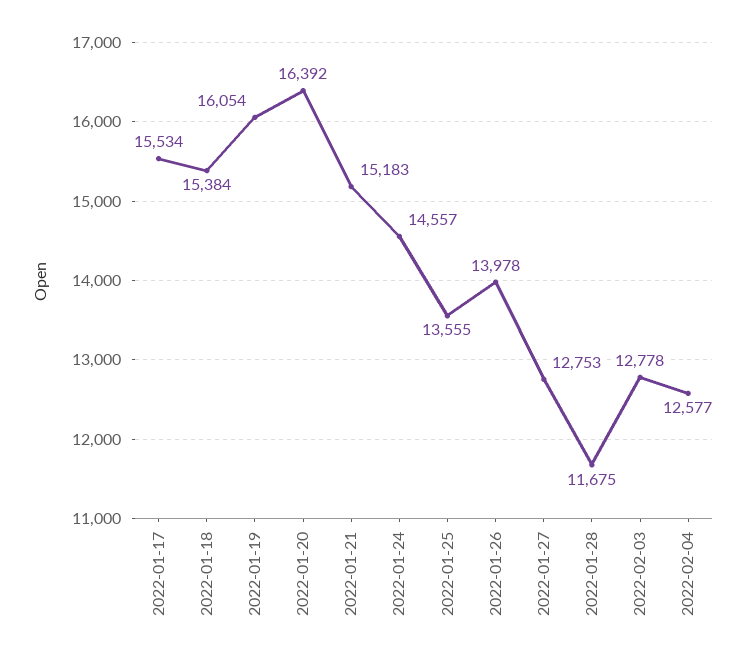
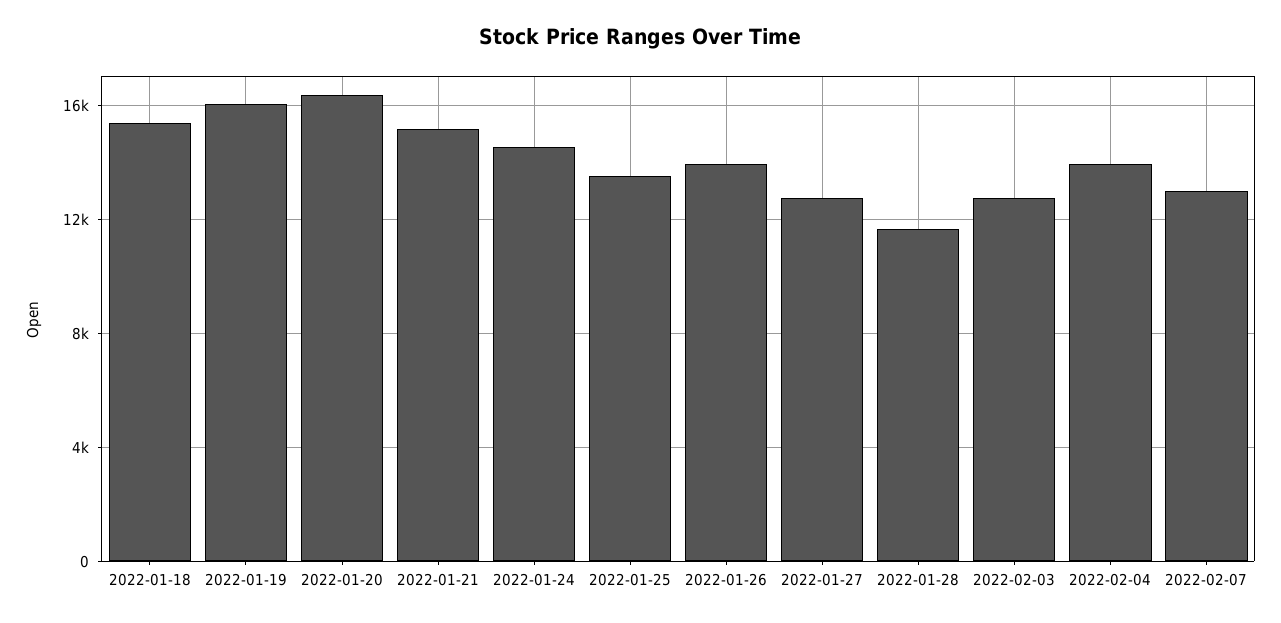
2022-01-17: 15534 -> none
2022-02-04: 12577 -> 14000
2022-02-07: none -> 13000

